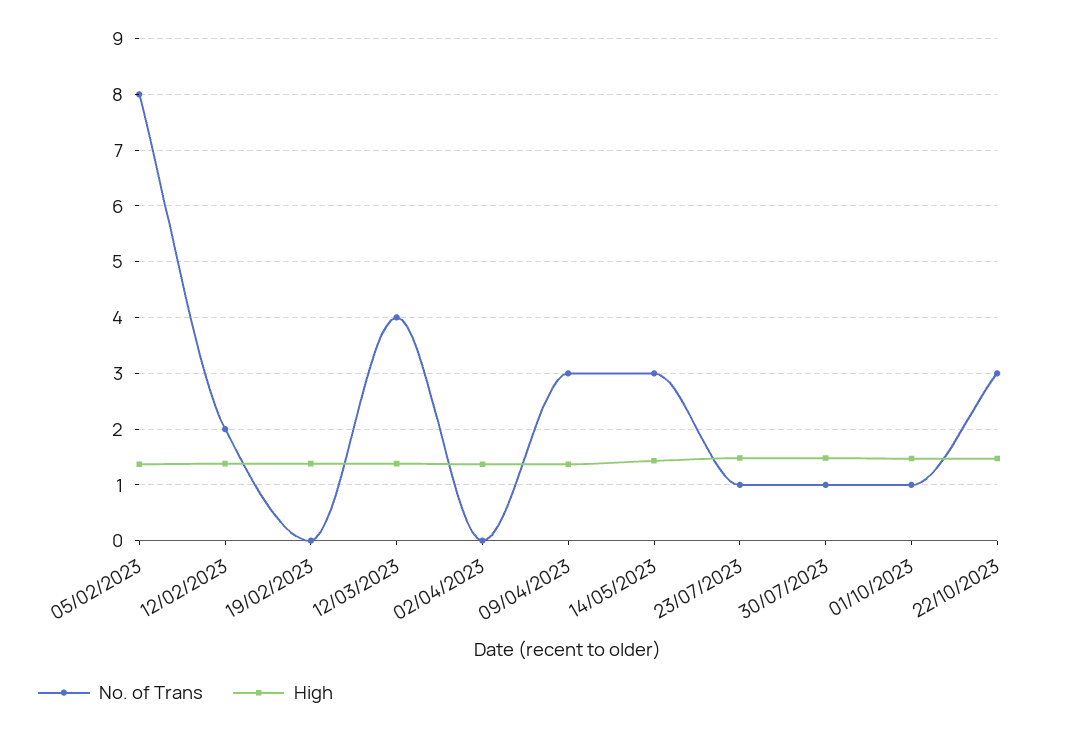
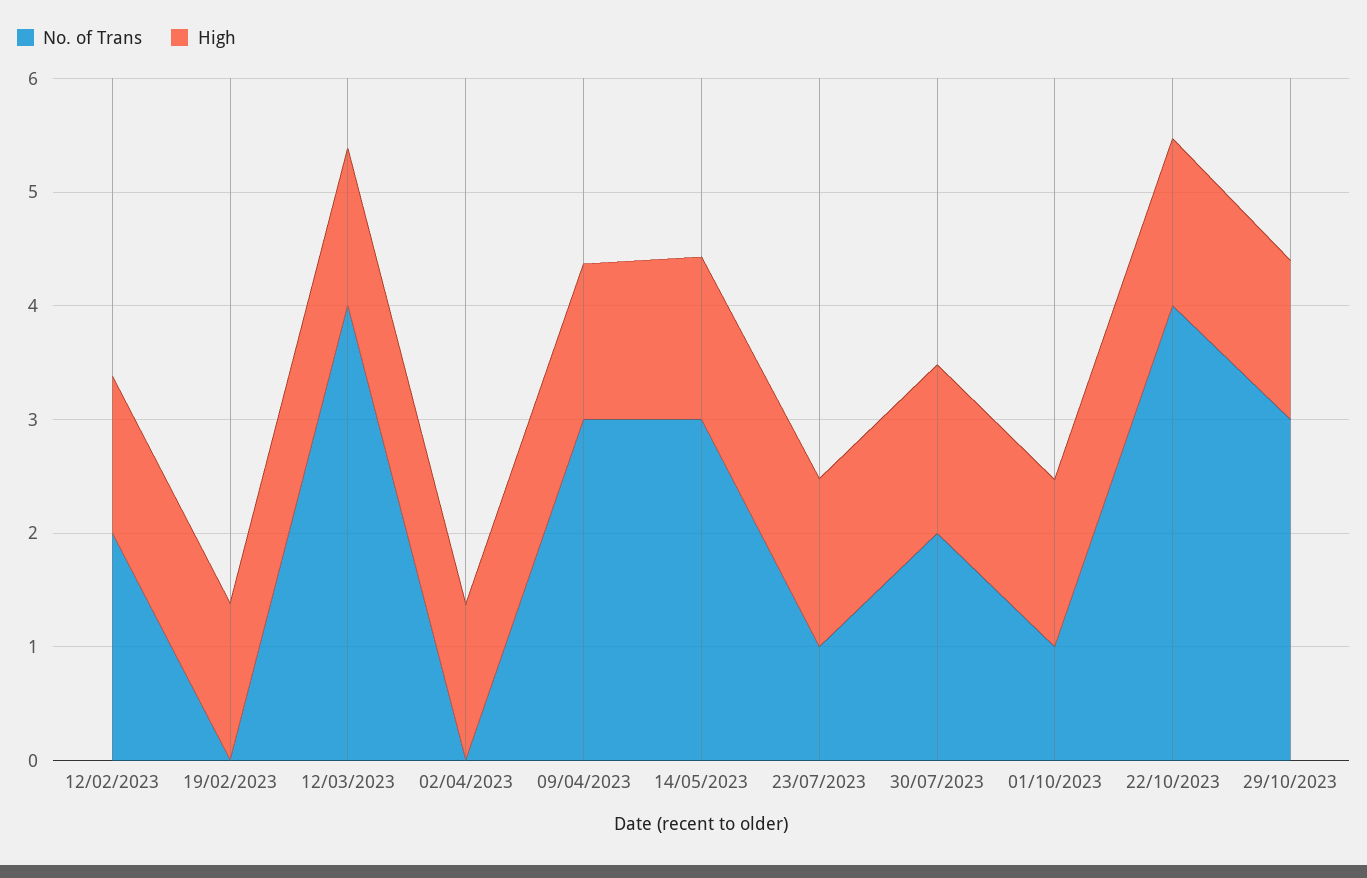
No. of Trans, 05/02/2023: 8 -> none
High, 05/02/2023: 1.4 -> none
No. of Trans, 30/07/2023: 1 -> 2
No. of Trans, 22/10/2023: 3 -> 4
No. of Trans, 29/10/2023: none -> 3
High, 29/10/2023: none -> 1.4

